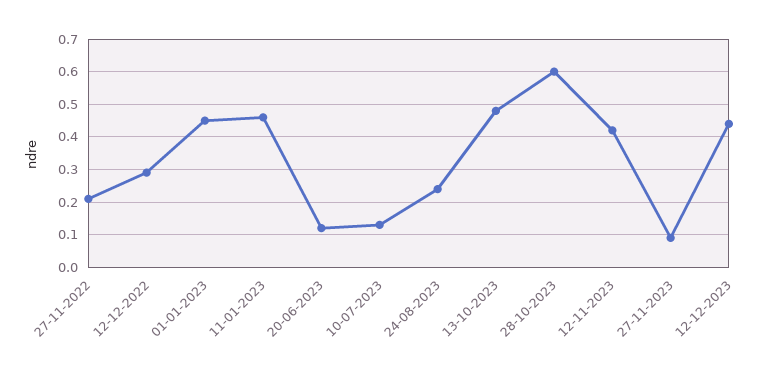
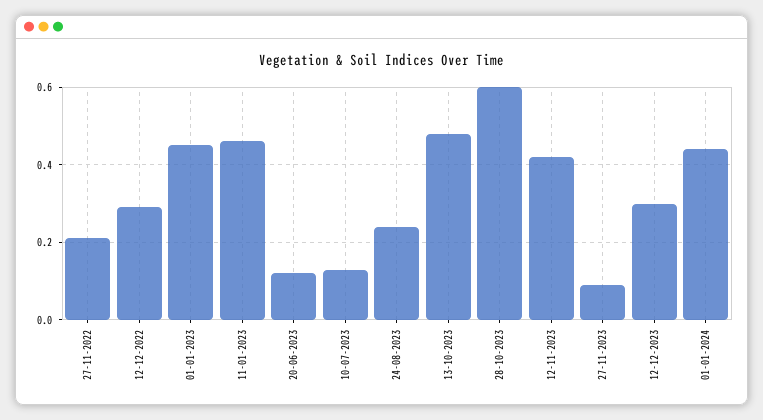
12-12-2023: 0.45 -> 0.3
01-01-2024: none -> 0.45

